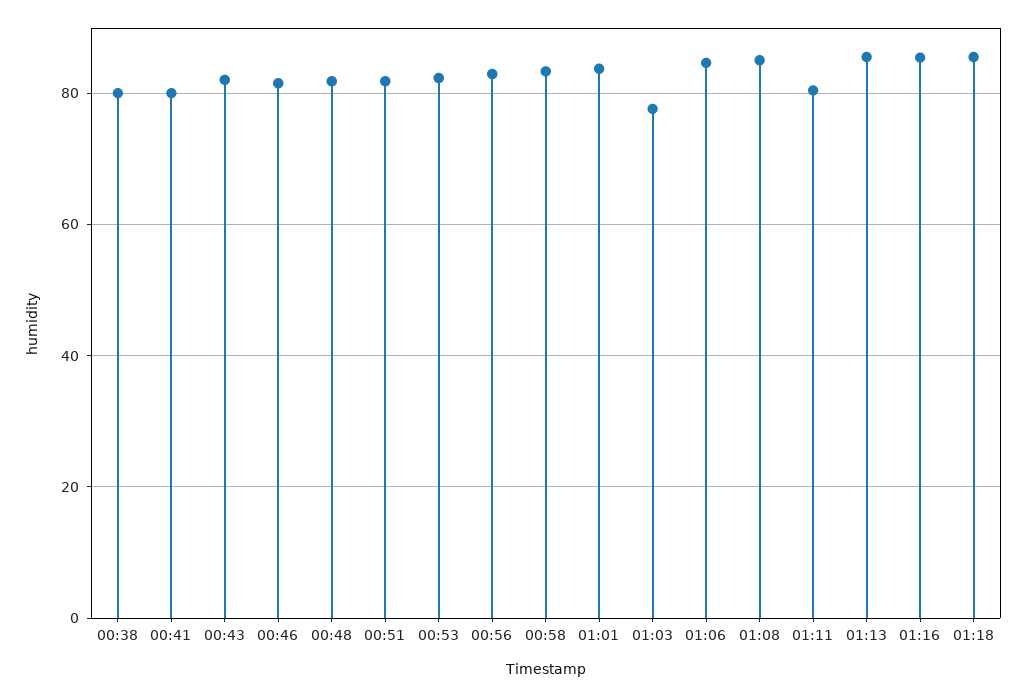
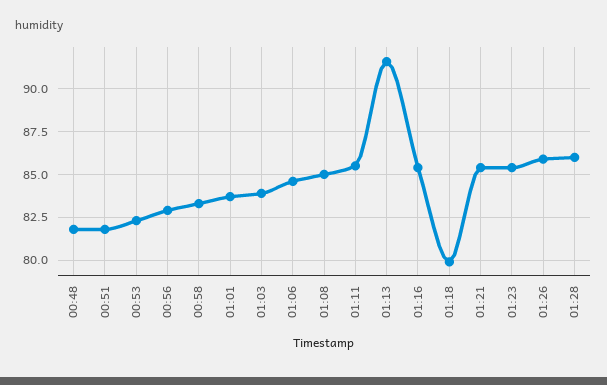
00:38: 80 -> none
00:41: 80 -> none
00:43: 82 -> none
00:46: 82 -> none
01:03: 78 -> 84
01:11: 80 -> 85.5
01:13: 86 -> 91.5
01:18: 86 -> 80
01:21: none -> 85.5
01:23: none -> 85.5
01:26: none -> 86
01:28: none -> 86

